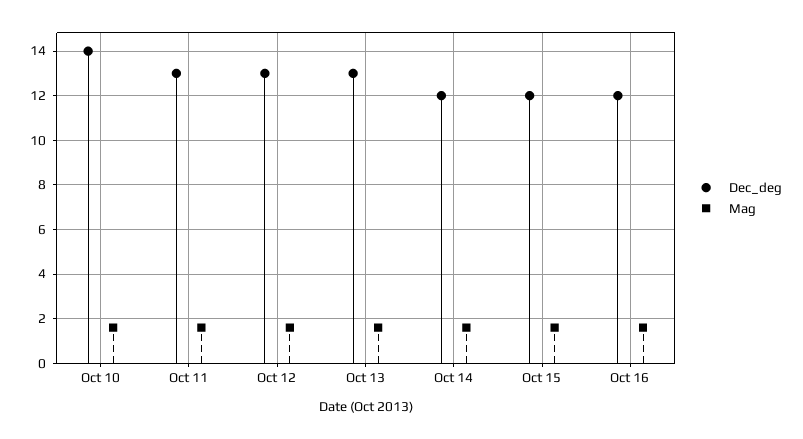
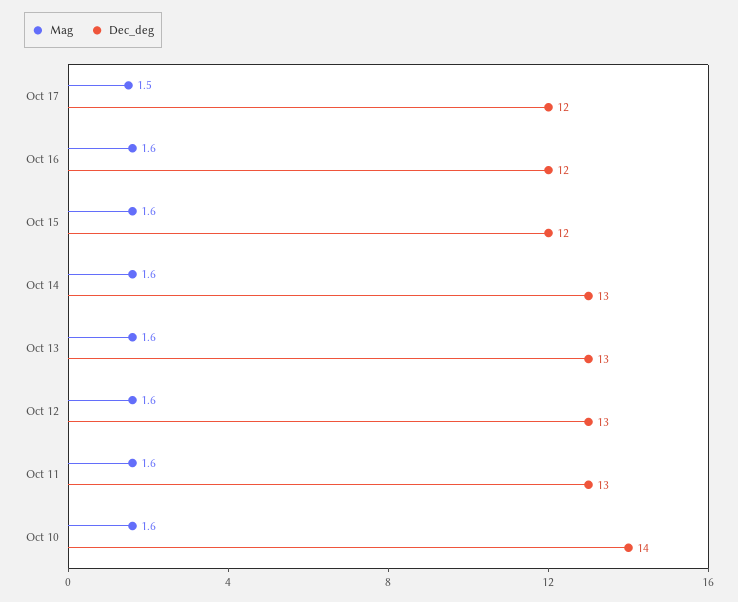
Dec_deg, Oct 14: 12 -> 13
Mag, Oct 17: none -> 1.5
Dec_deg, Oct 17: none -> 12

